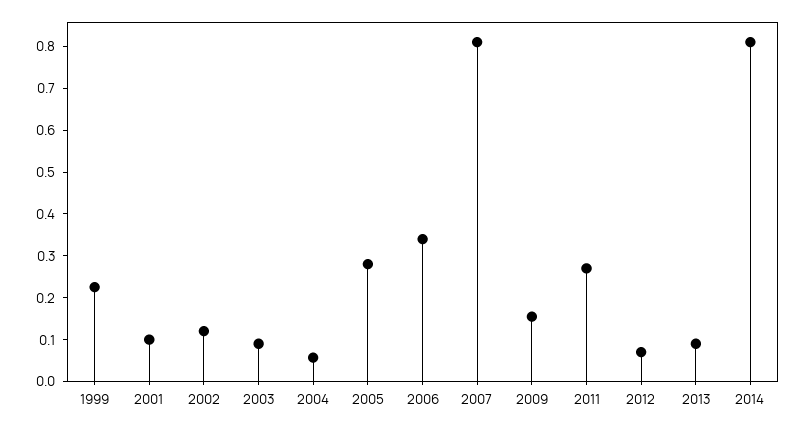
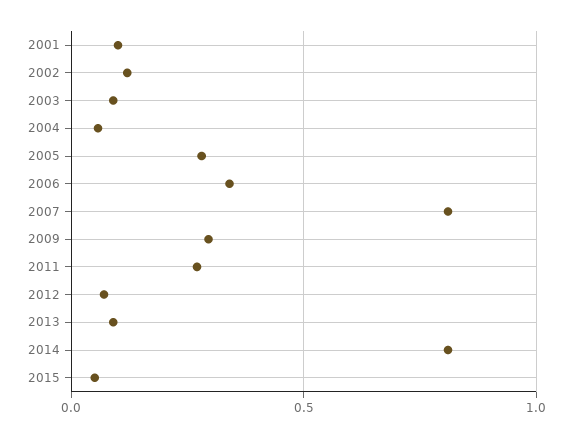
1999: 0.22 -> none
2009: 0.16 -> 0.3
2015: none -> 0.05

